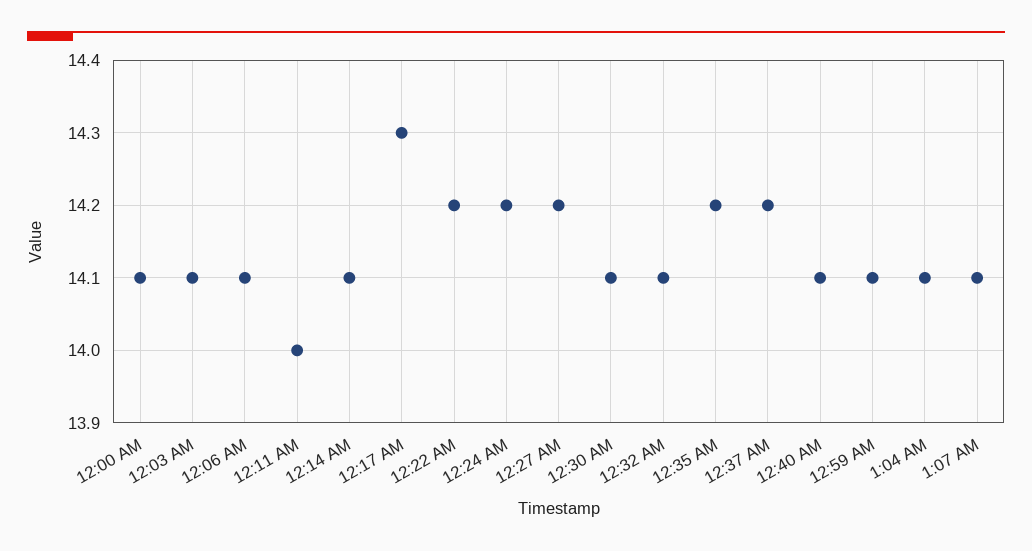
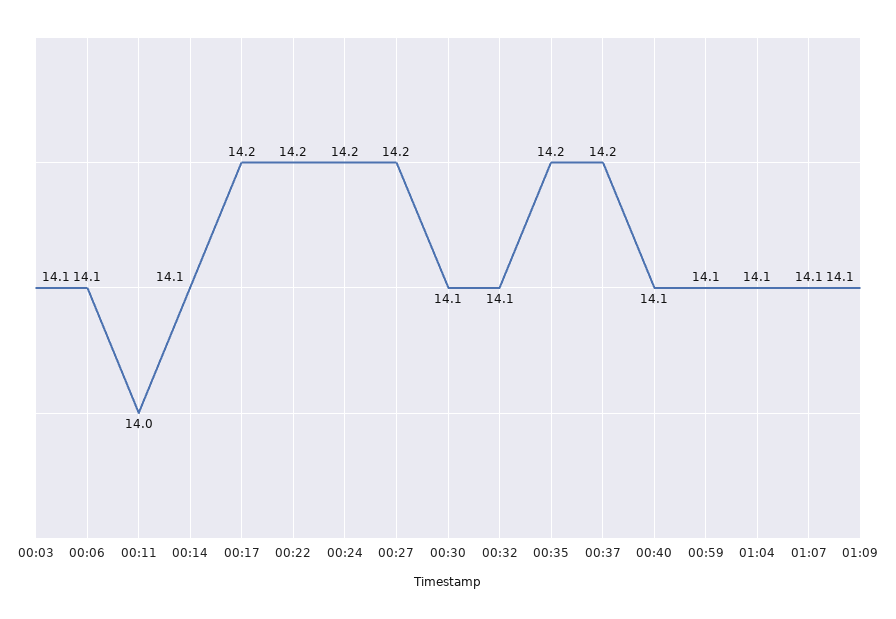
12:00 AM: 14.1 -> none
12:17 AM: 14.3 -> 14.2
01:09: none -> 14.1

